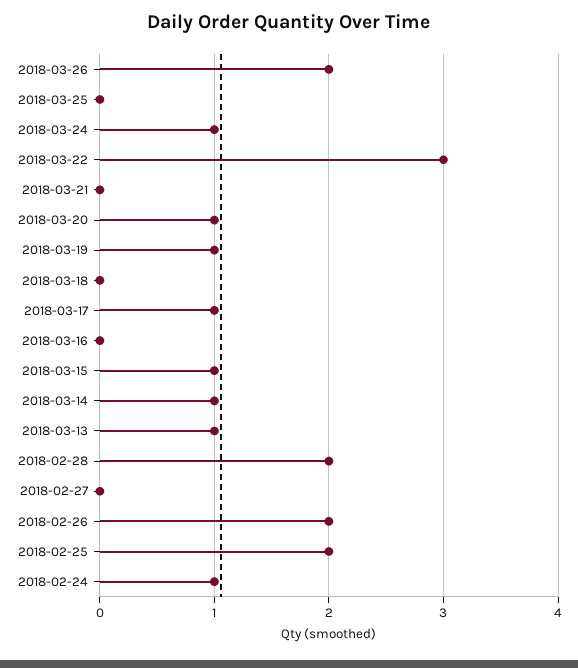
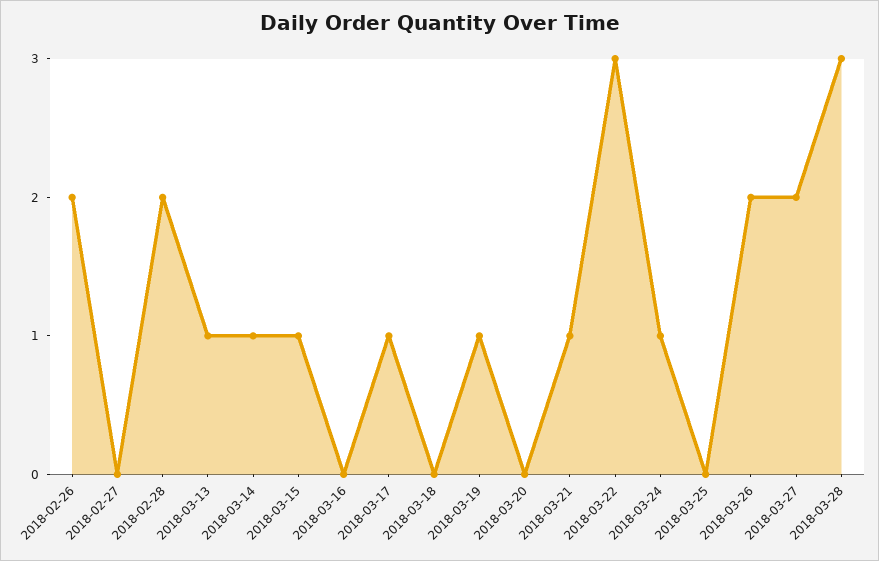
2018-03-21: 0 -> 1
2018-03-20: 1 -> 0
2018-02-25: 2 -> none
2018-02-24: 1 -> none
2018-03-27: none -> 2
2018-03-28: none -> 3

